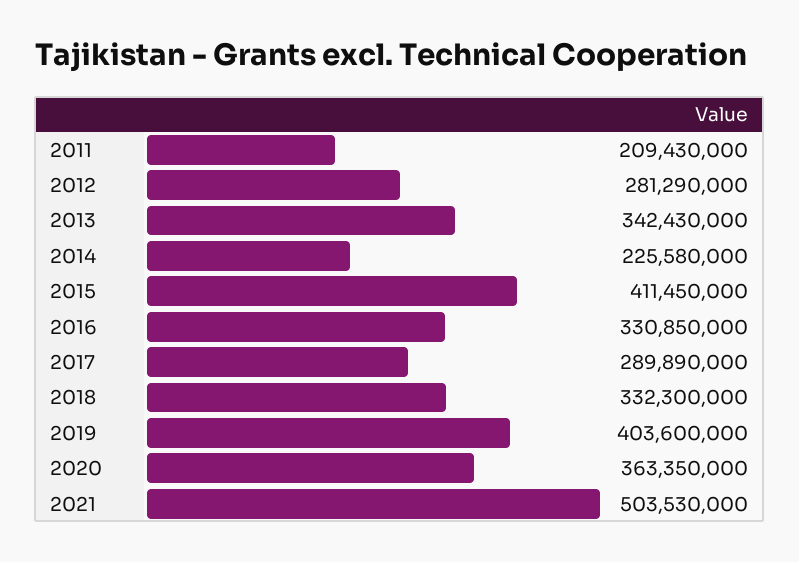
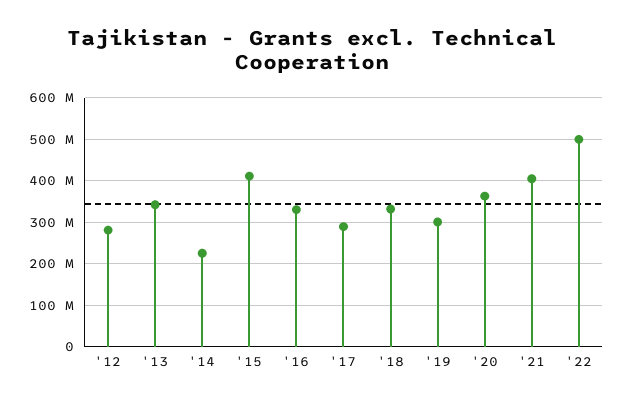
2011: 209430000 -> none
2019: 403600000 -> 300000000
2021: 503530000 -> 400000000
'22: none -> 500000000

